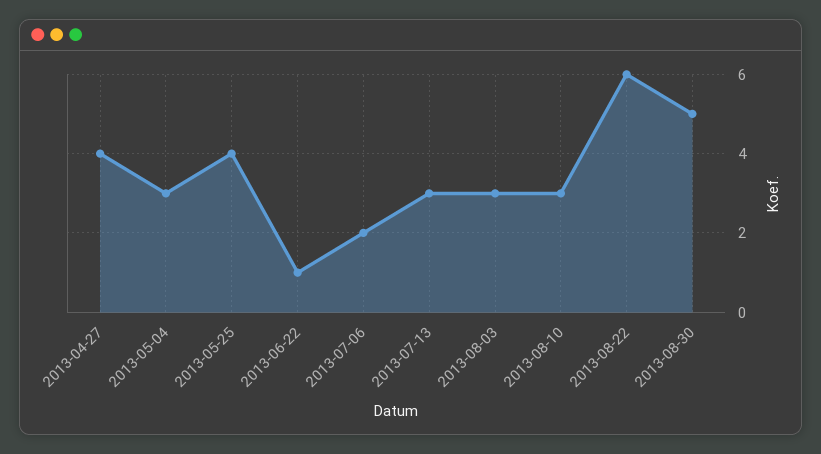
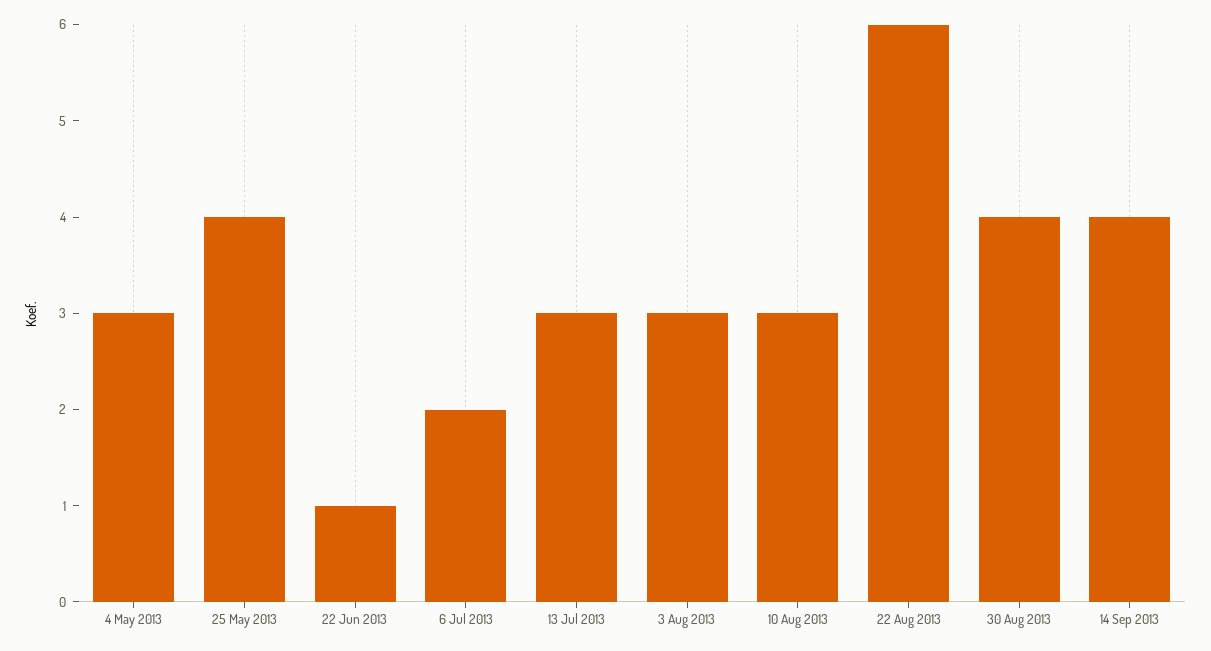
2013-04-27: 4 -> none
2013-08-30: 5 -> 4
14 Sep 2013: none -> 4

